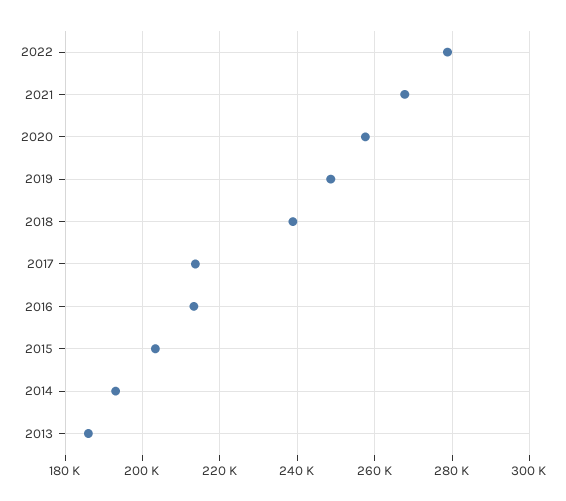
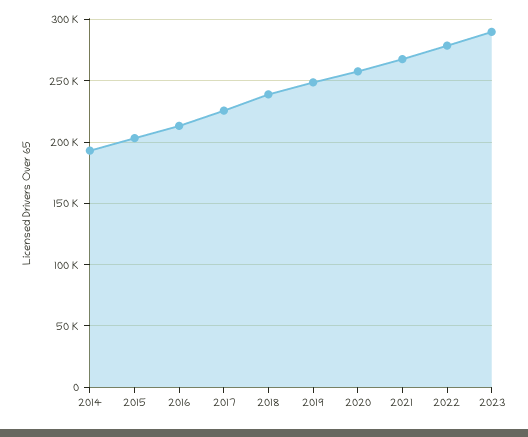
2017: 214000 -> 225000
2013: 186000 -> none
2023: none -> 290000

